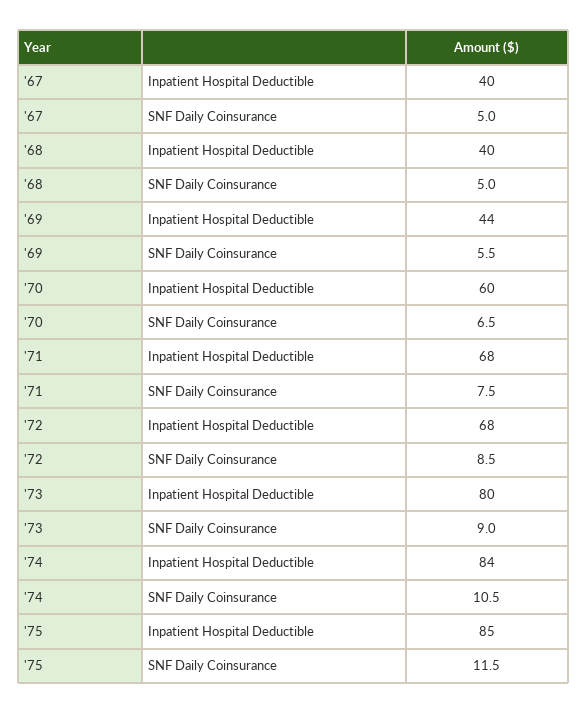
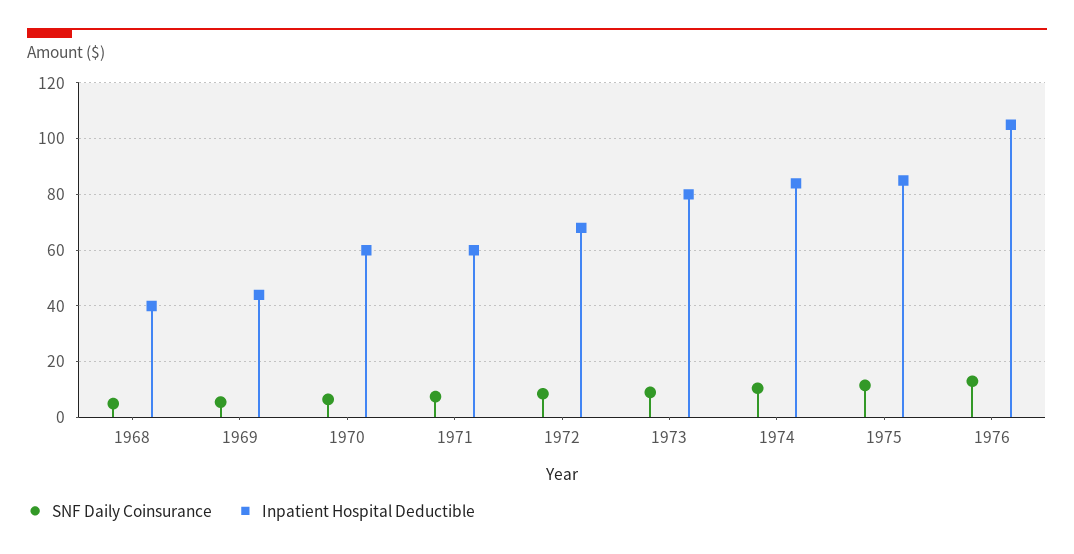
Inpatient Hospital Deductible, '67: 40 -> none
SNF Daily Coinsurance, '67: 5 -> none
Inpatient Hospital Deductible, '71: 68 -> 60
SNF Daily Coinsurance, 1976: none -> 12.5
Inpatient Hospital Deductible, 1976: none -> 105

